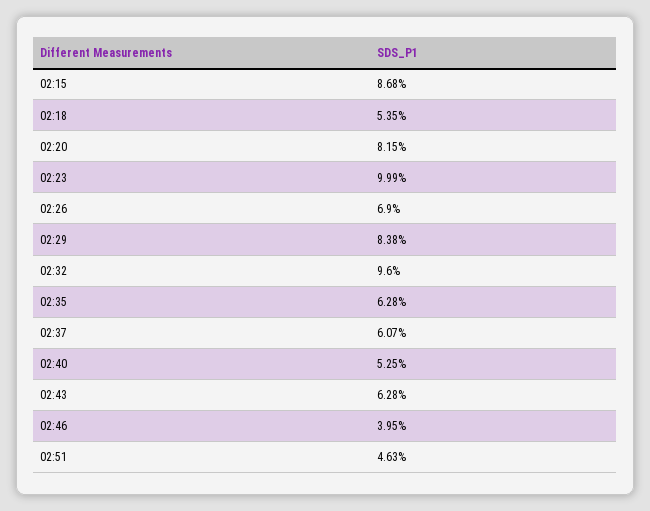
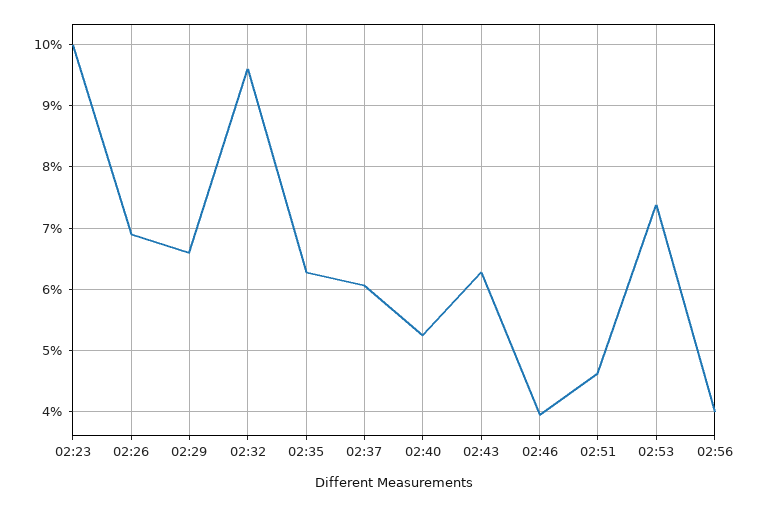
02:15: 8.68 -> none
02:18: 5.35 -> none
02:20: 8.15 -> none
02:29: 8.38 -> 6.6
02:53: none -> 7.4
02:56: none -> 4

